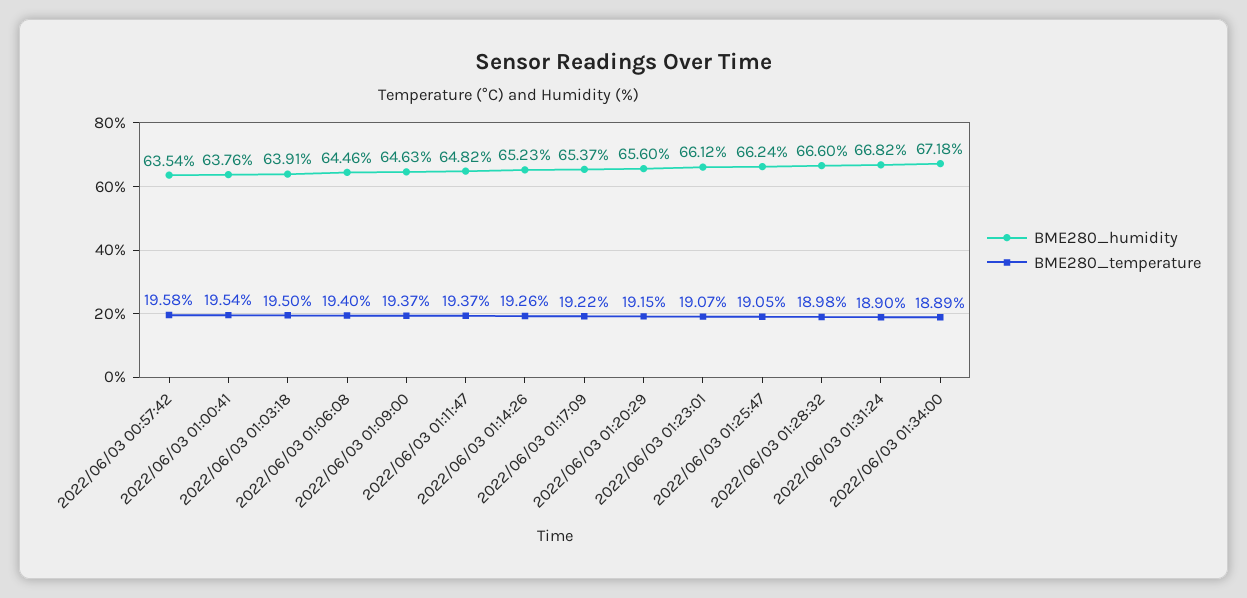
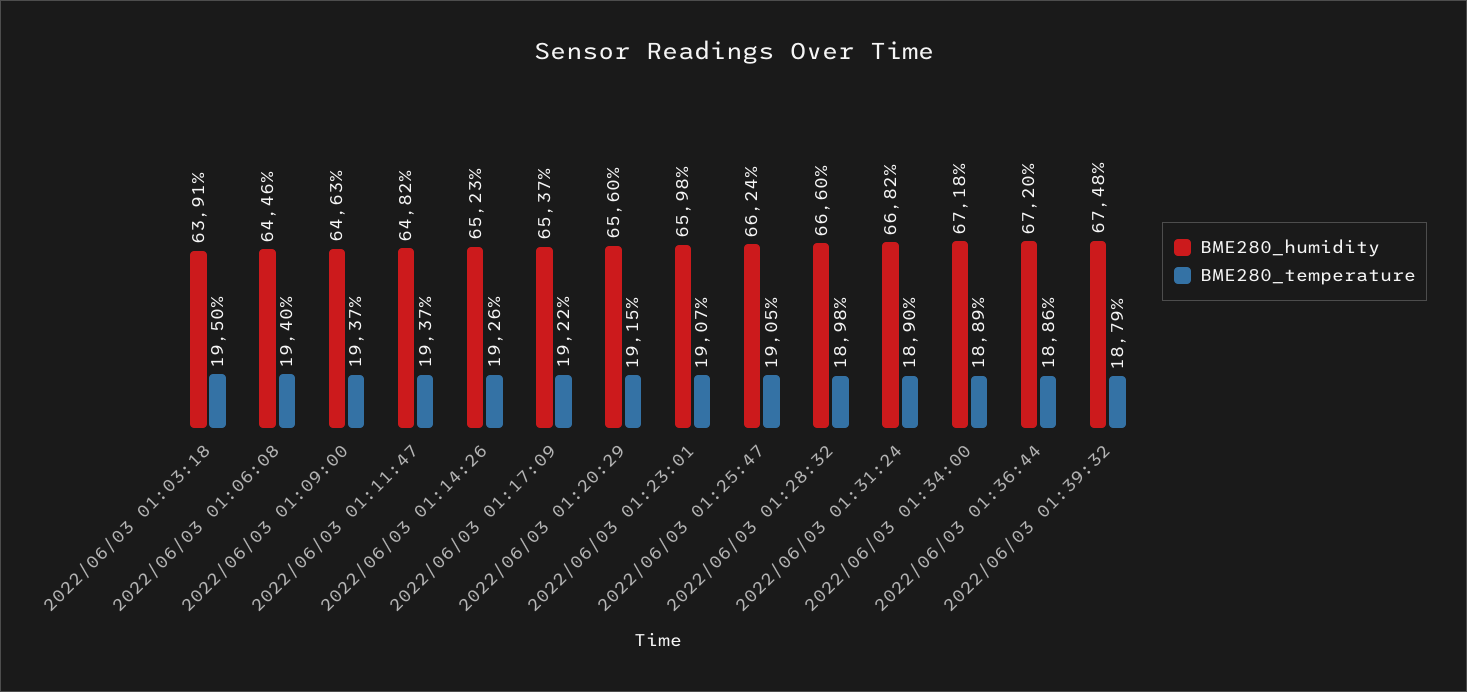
BME280_humidity, 2022/06/03 00:57:42: 63.54 -> none
BME280_temperature, 2022/06/03 00:57:42: 19.58 -> none
BME280_humidity, 2022/06/03 01:00:41: 63.76 -> none
BME280_temperature, 2022/06/03 01:00:41: 19.54 -> none
BME280_humidity, 2022/06/03 01:23:01: 66.12 -> 65.98
BME280_humidity, 2022/06/03 01:36:44: none -> 67.2
BME280_temperature, 2022/06/03 01:36:44: none -> 18.86
BME280_humidity, 2022/06/03 01:39:32: none -> 67.48
BME280_temperature, 2022/06/03 01:39:32: none -> 18.79

